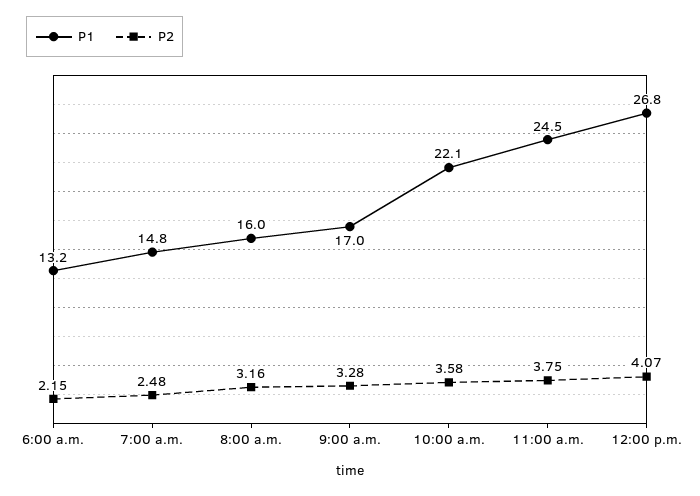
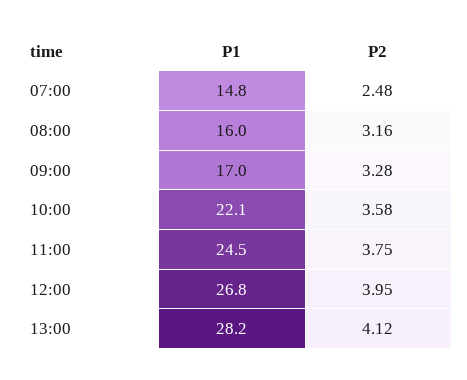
P1, 6:00 a.m.: 13.2 -> none
P2, 6:00 a.m.: 2.15 -> none
P2, 12:00 p.m.: 4.07 -> 3.95
P1, 13:00: none -> 28.2
P2, 13:00: none -> 4.12

